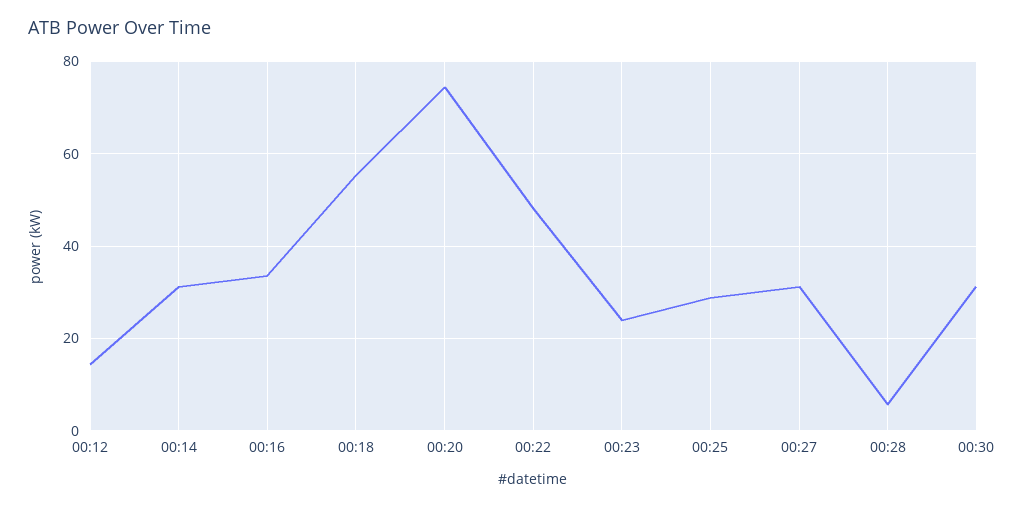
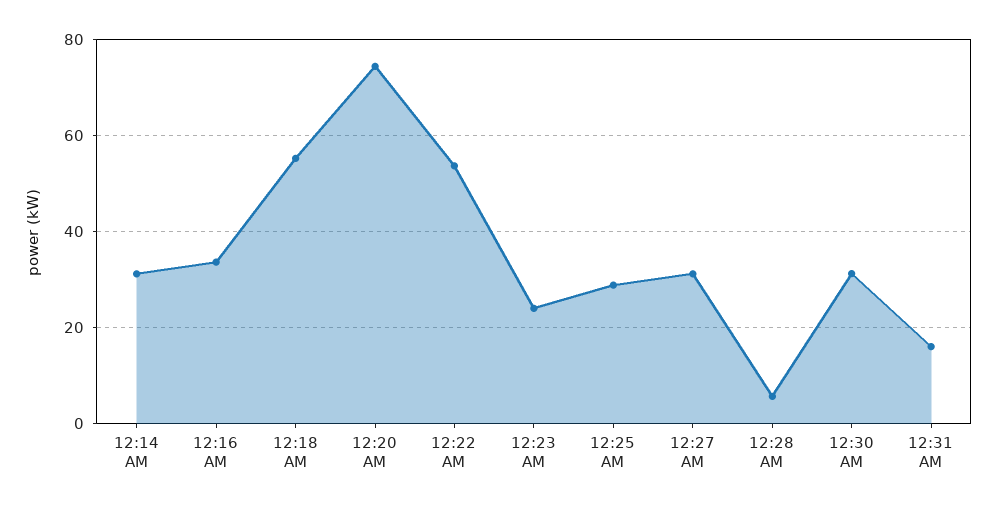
00:12: 14 -> none
00:22: 48 -> 54
12:31 AM: none -> 16

